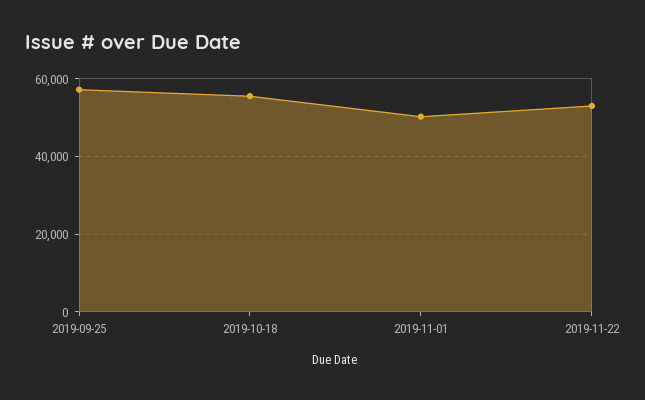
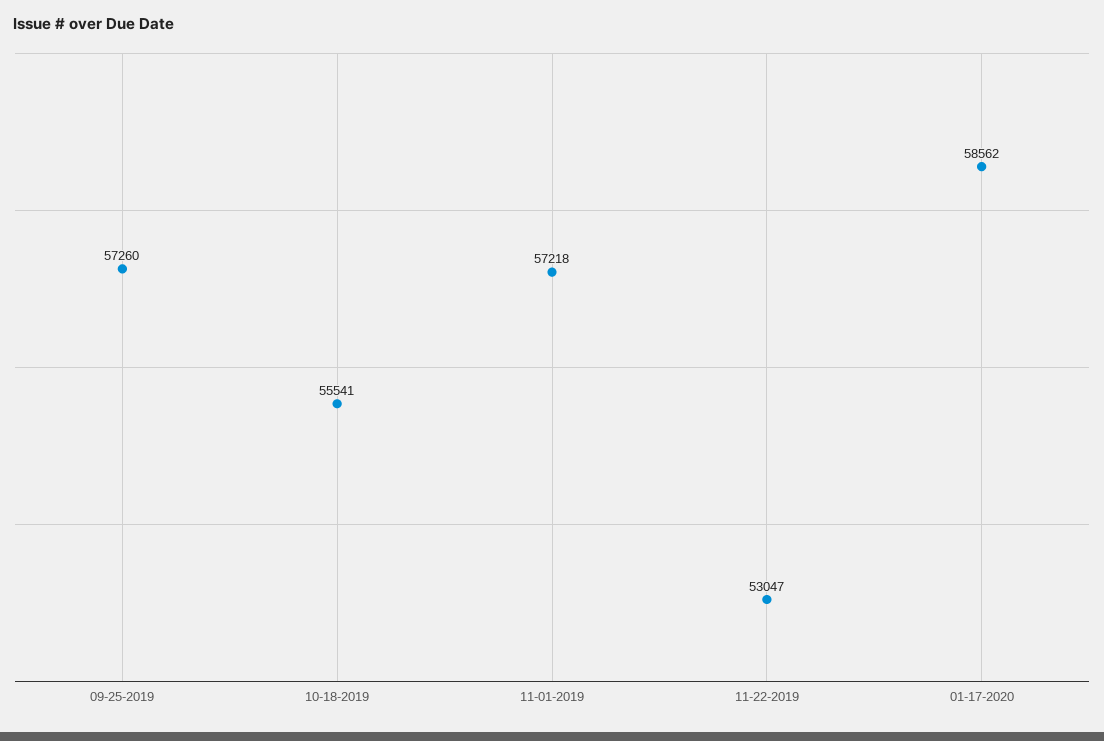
2019-11-01: 50000 -> 57218
01-17-2020: none -> 58562

